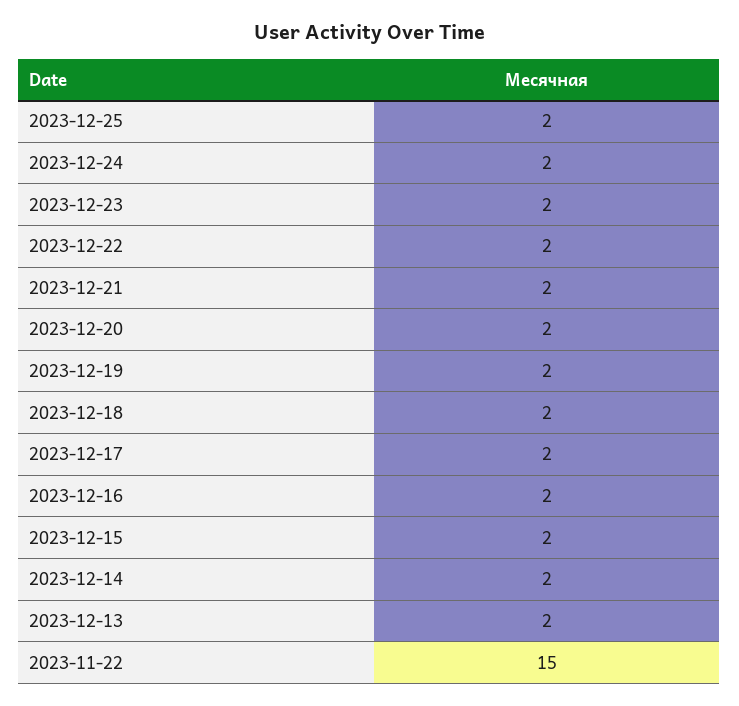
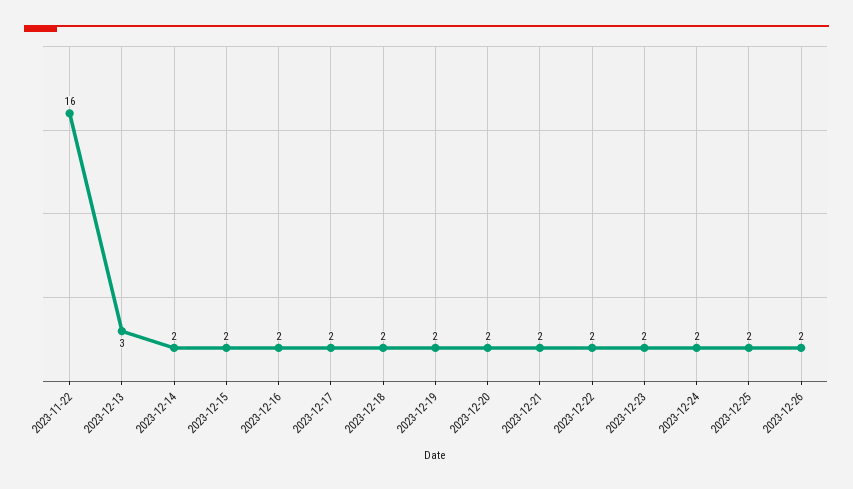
2023-12-13: 2 -> 3
2023-11-22: 15 -> 16
2023-12-26: none -> 2

